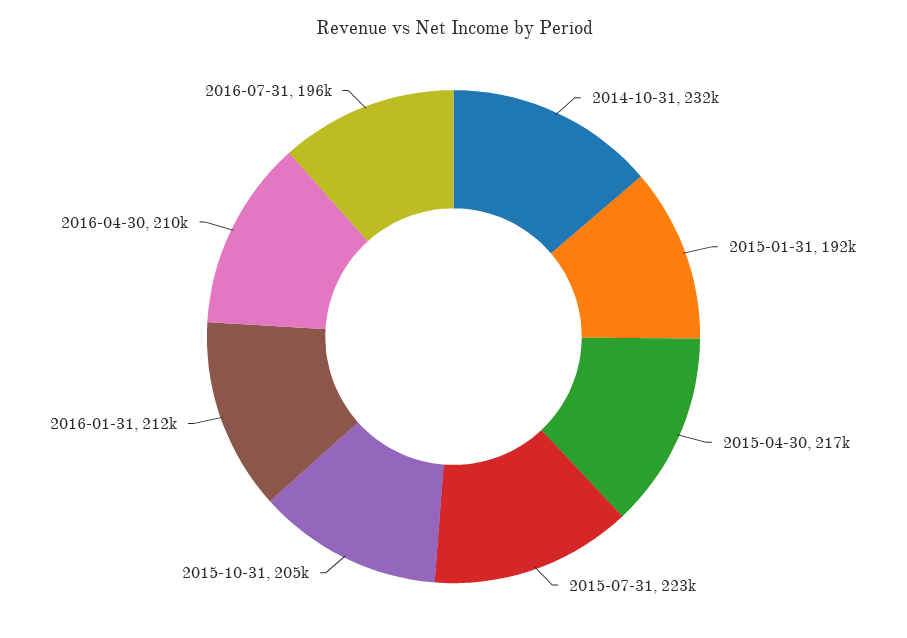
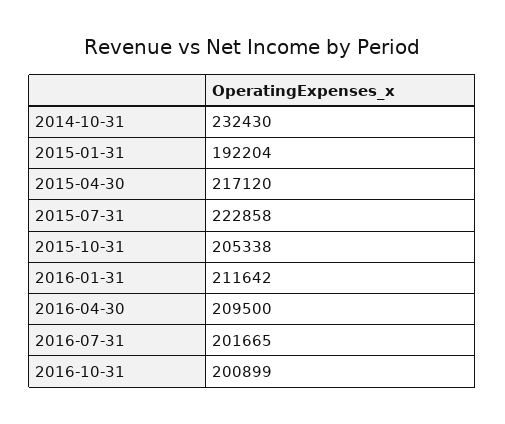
2016-07-31: 196000 -> 201665
2016-10-31: none -> 200899

